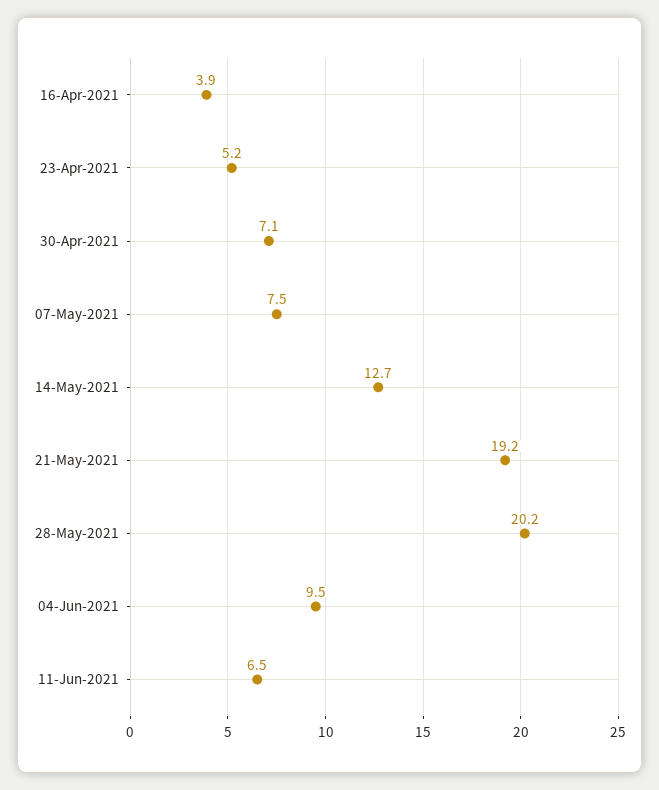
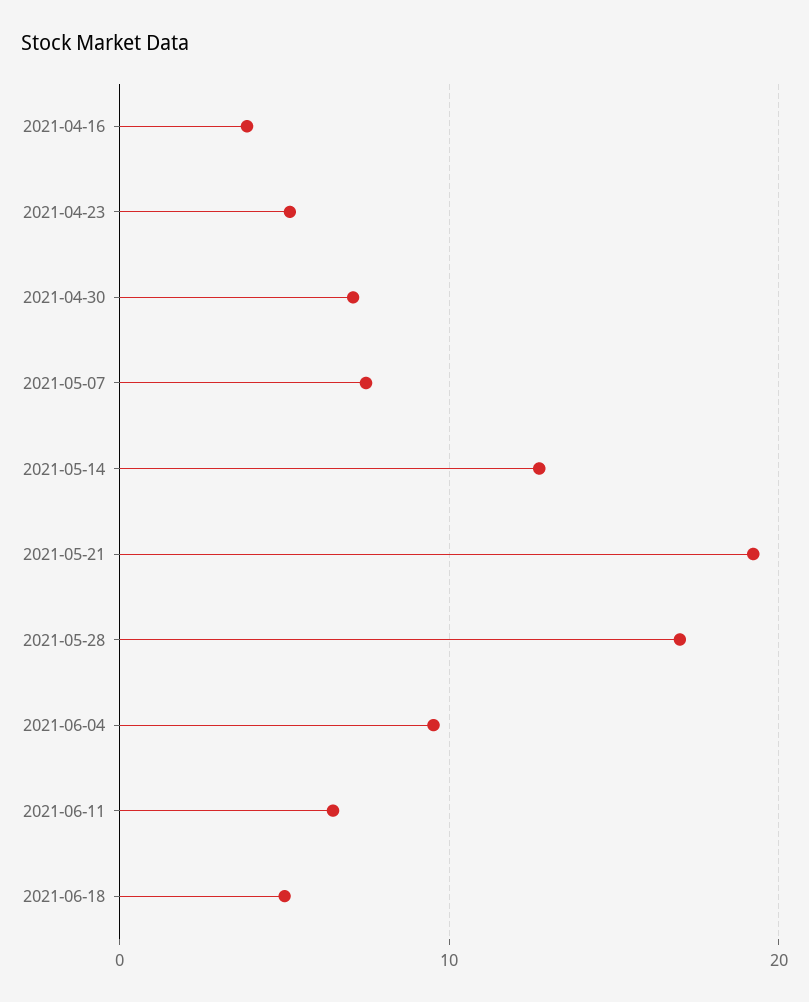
28-May-2021: 20.2 -> 17
2021-06-18: none -> 5

